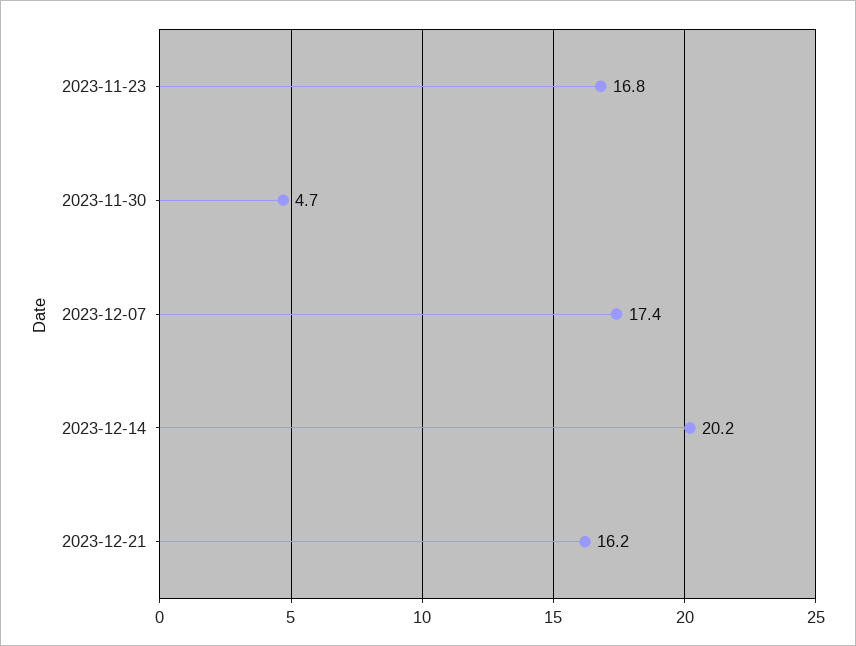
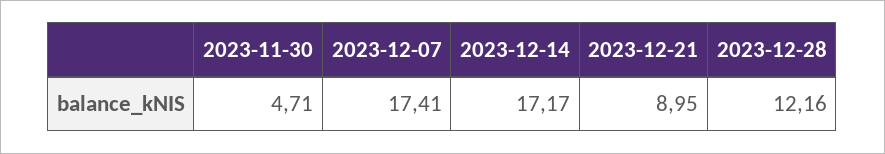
2023-11-23: 16.8 -> none
2023-12-14: 20.2 -> 17.17
2023-12-21: 16.2 -> 8.95
2023-12-28: none -> 12.16

